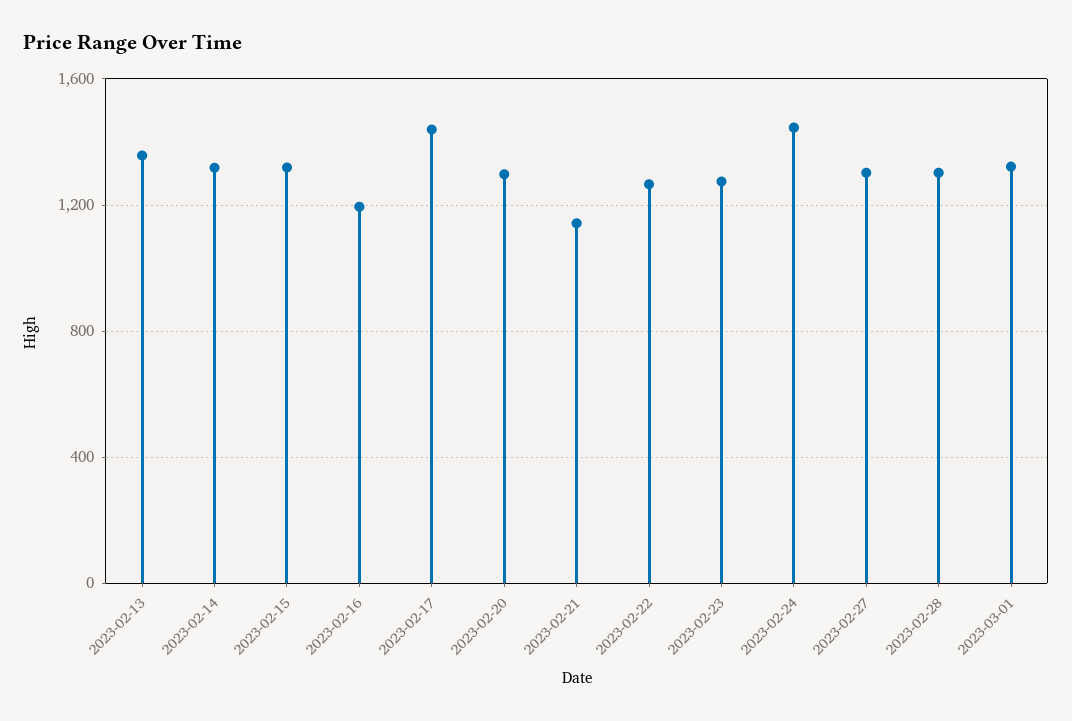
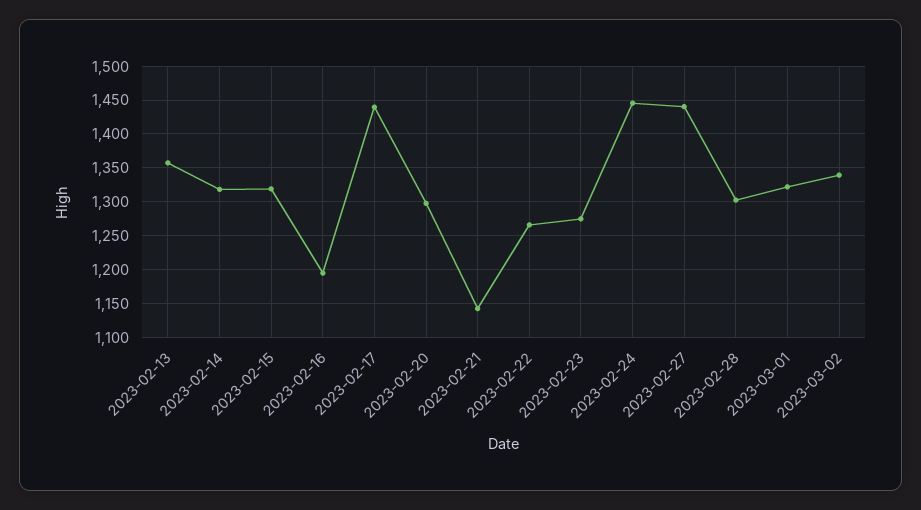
2023-02-27: 1300 -> 1440
2023-03-02: none -> 1340

